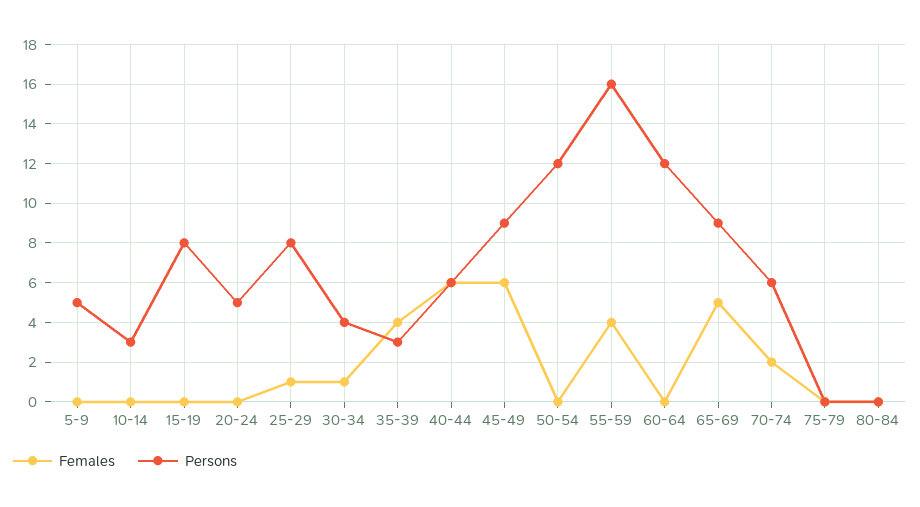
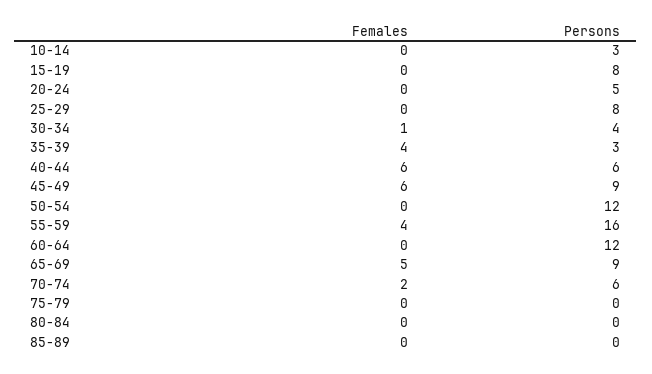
Females, 5-9: 0 -> none
Persons, 5-9: 5 -> none
Females, 25-29: 1 -> 0
Females, 85-89: none -> 0
Persons, 85-89: none -> 0

